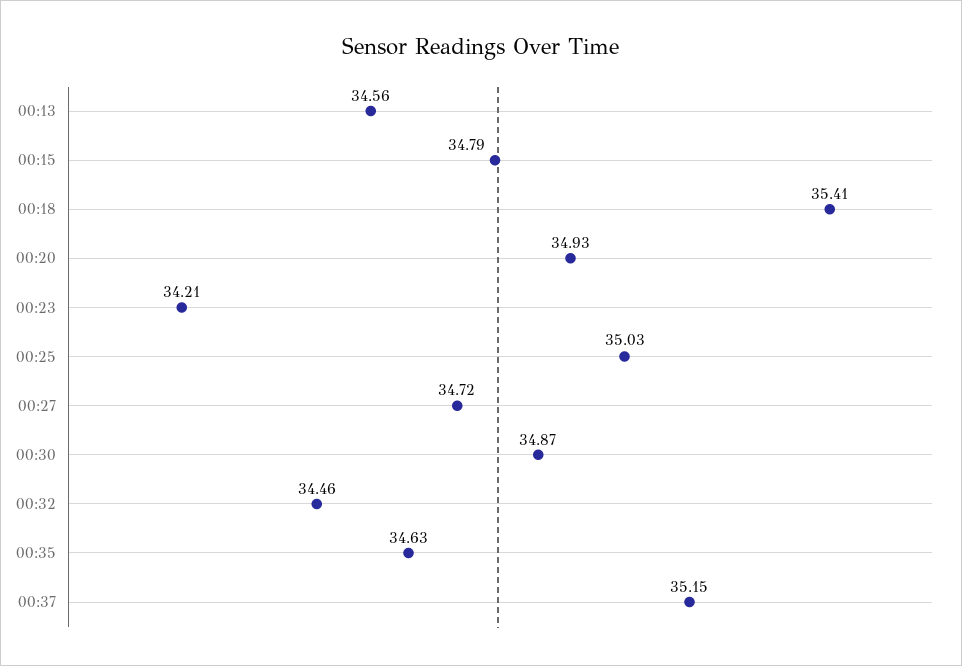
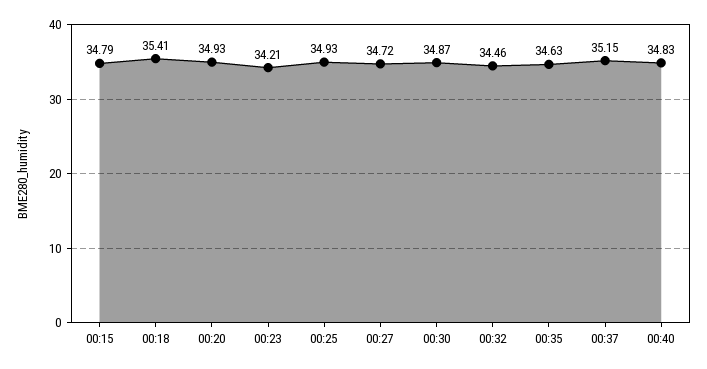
00:13: 34.56 -> none
00:25: 35.03 -> 34.93
00:40: none -> 34.83

